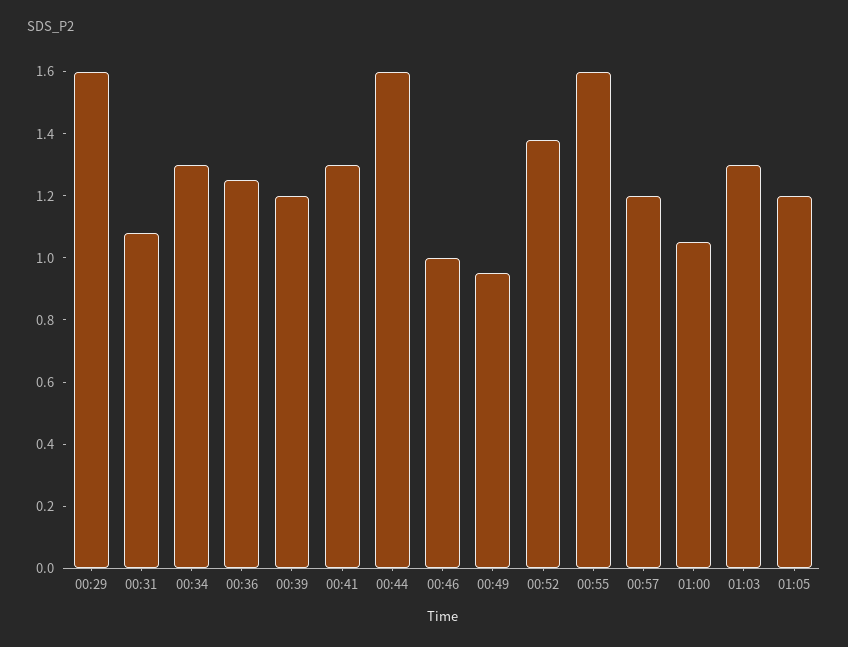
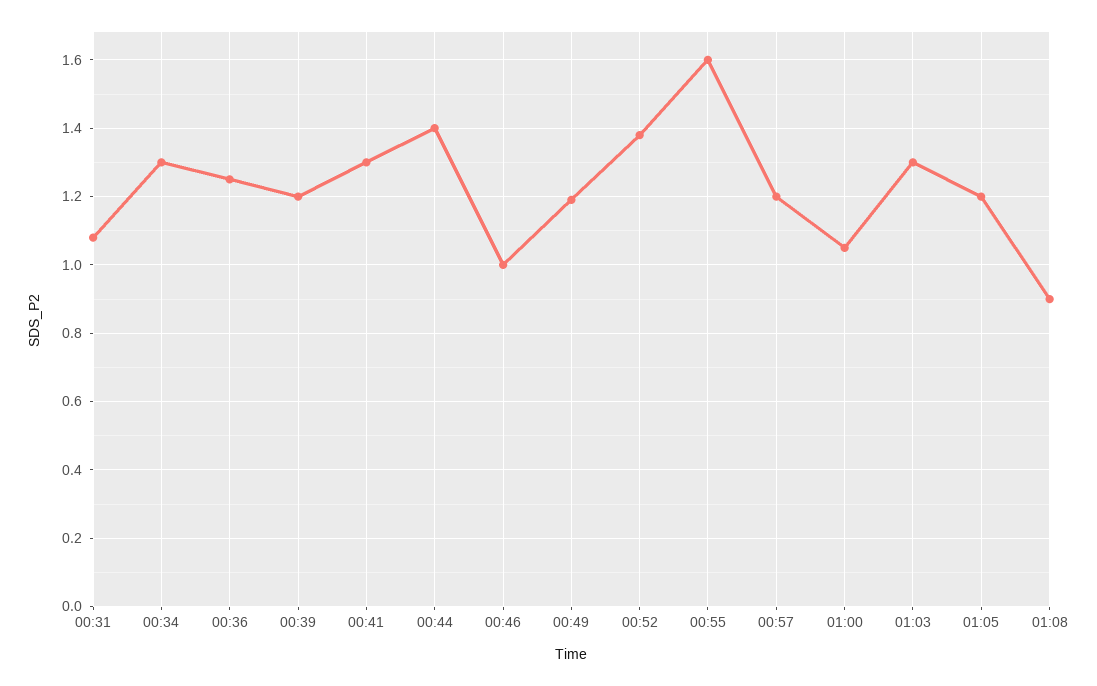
00:29: 1.6 -> none
00:44: 1.6 -> 1.4
00:49: 0.95 -> 1.2
01:08: none -> 0.9

